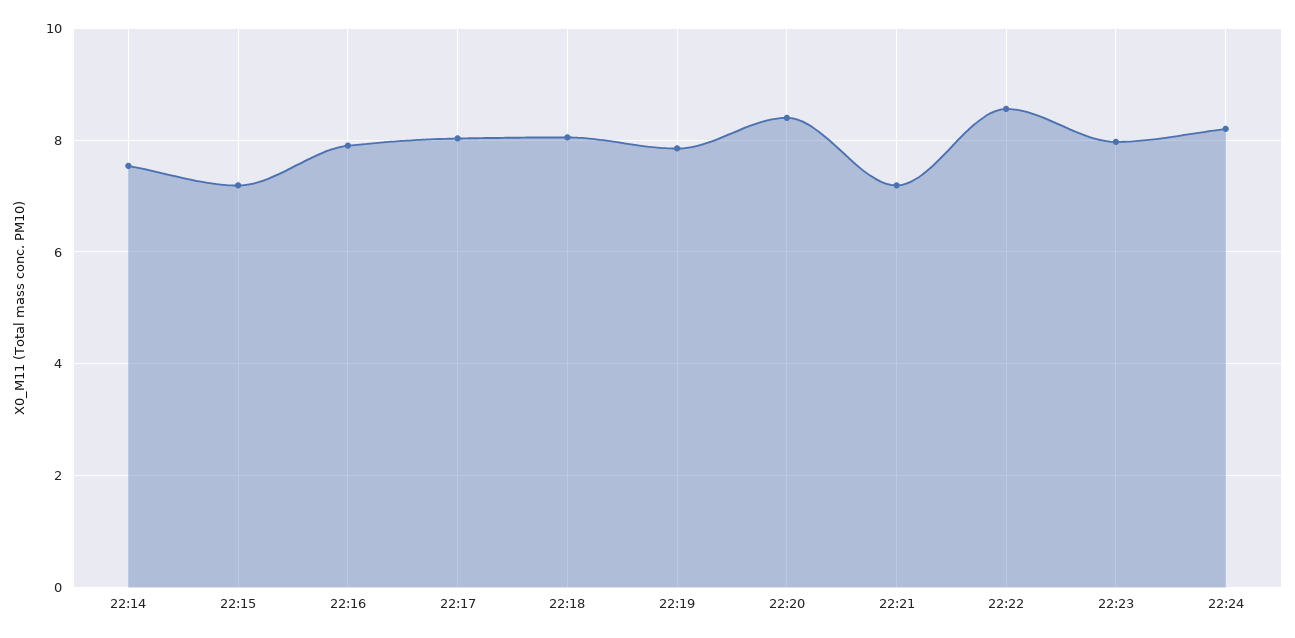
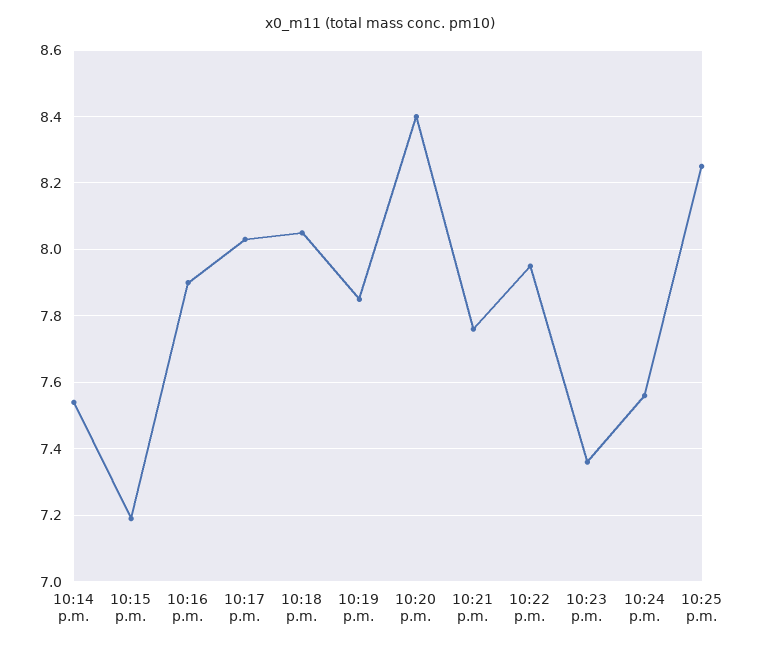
22:21: 7.2 -> 7.75
22:22: 8.6 -> 7.95
22:23: 8 -> 7.35
22:24: 8.2 -> 7.55
10:25 p.m.: none -> 8.25

